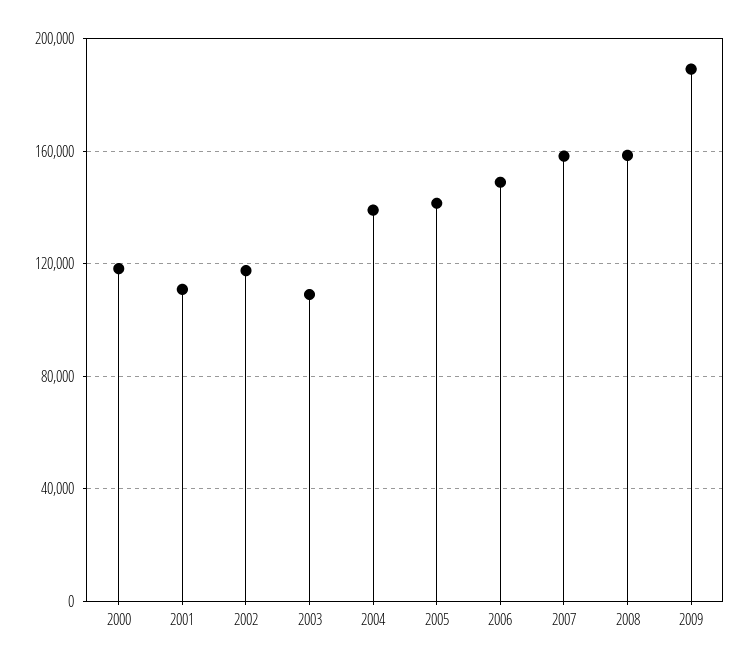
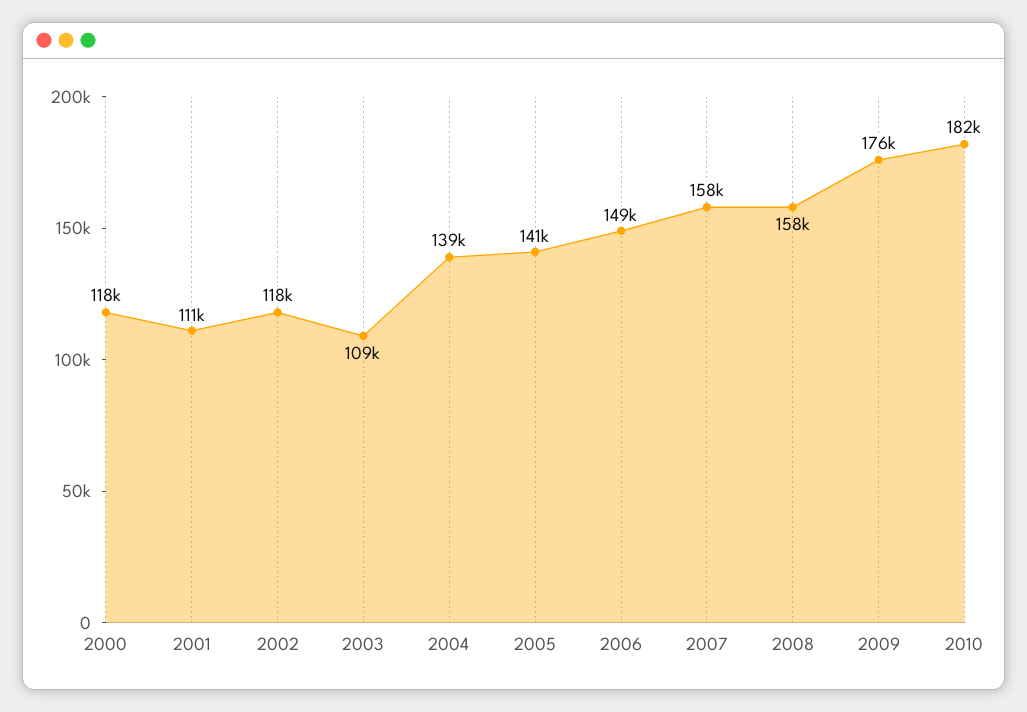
2009: 190000 -> 176000
2010: none -> 182000

